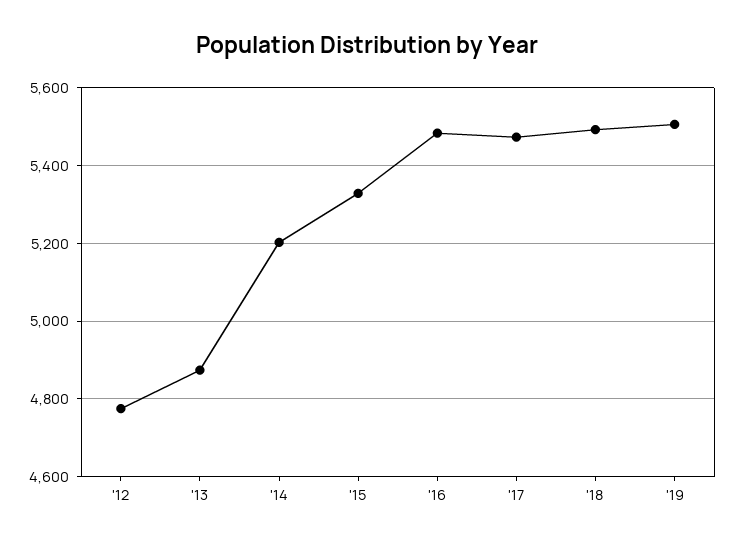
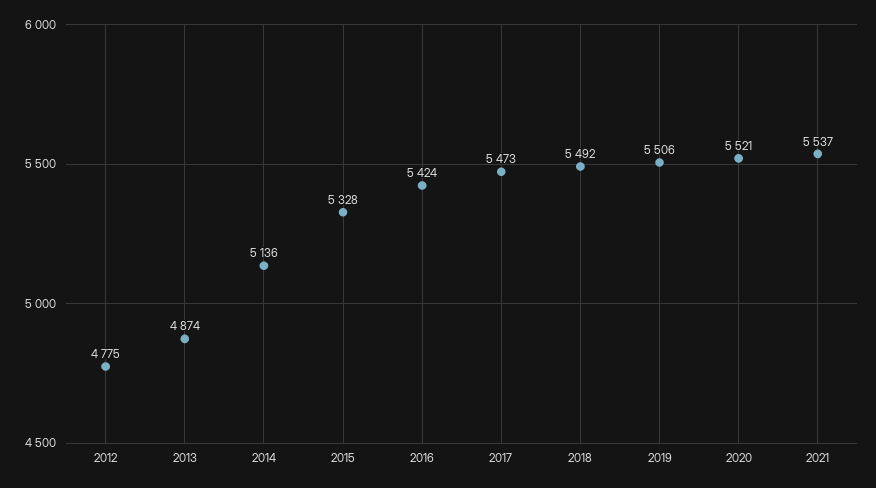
'14: 5200 -> 5136
'16: 5480 -> 5424
2020: none -> 5521
2021: none -> 5537

